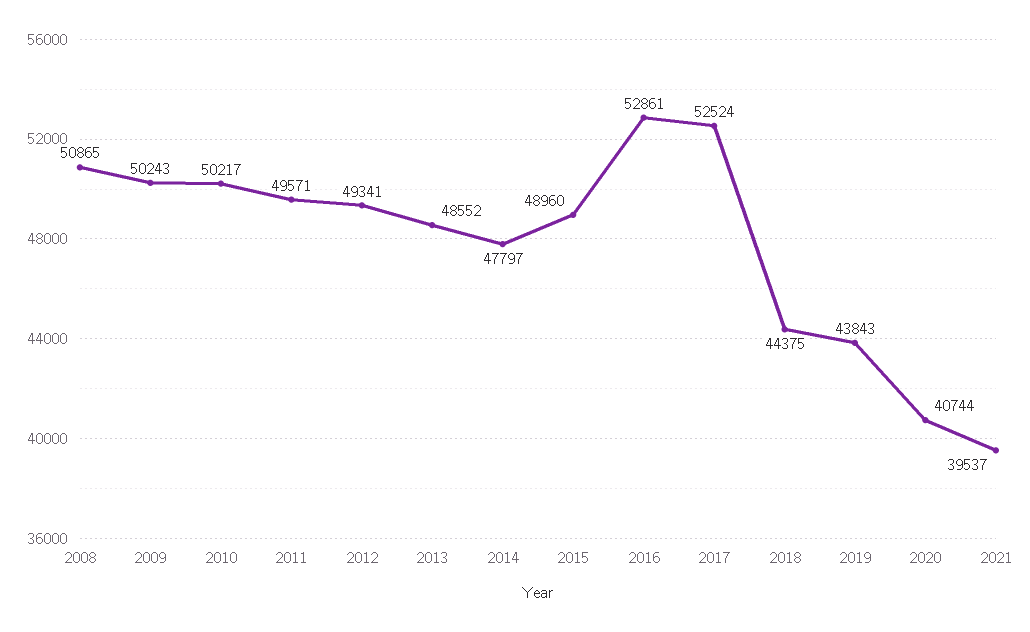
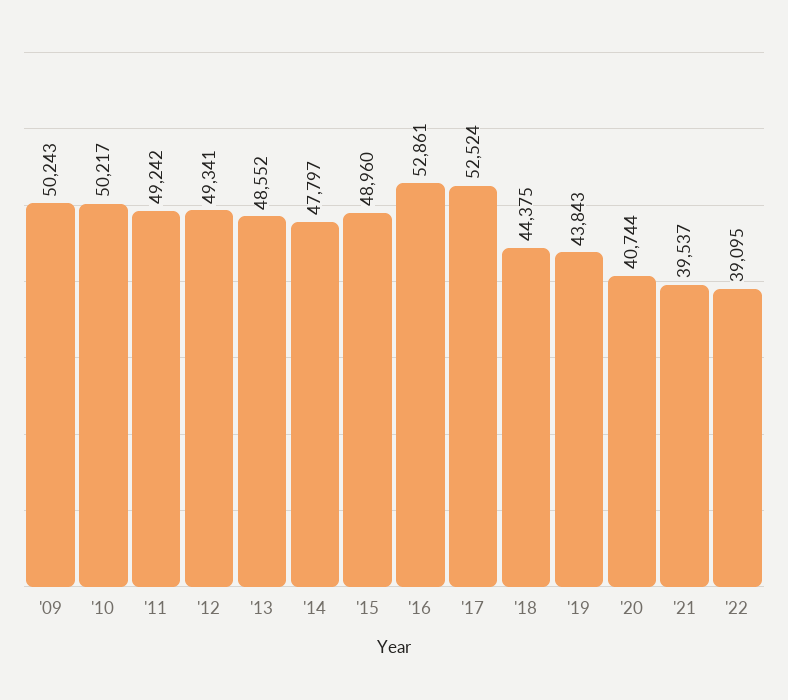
2008: 50865 -> none
2011: 49571 -> 49242
'22: none -> 39095

